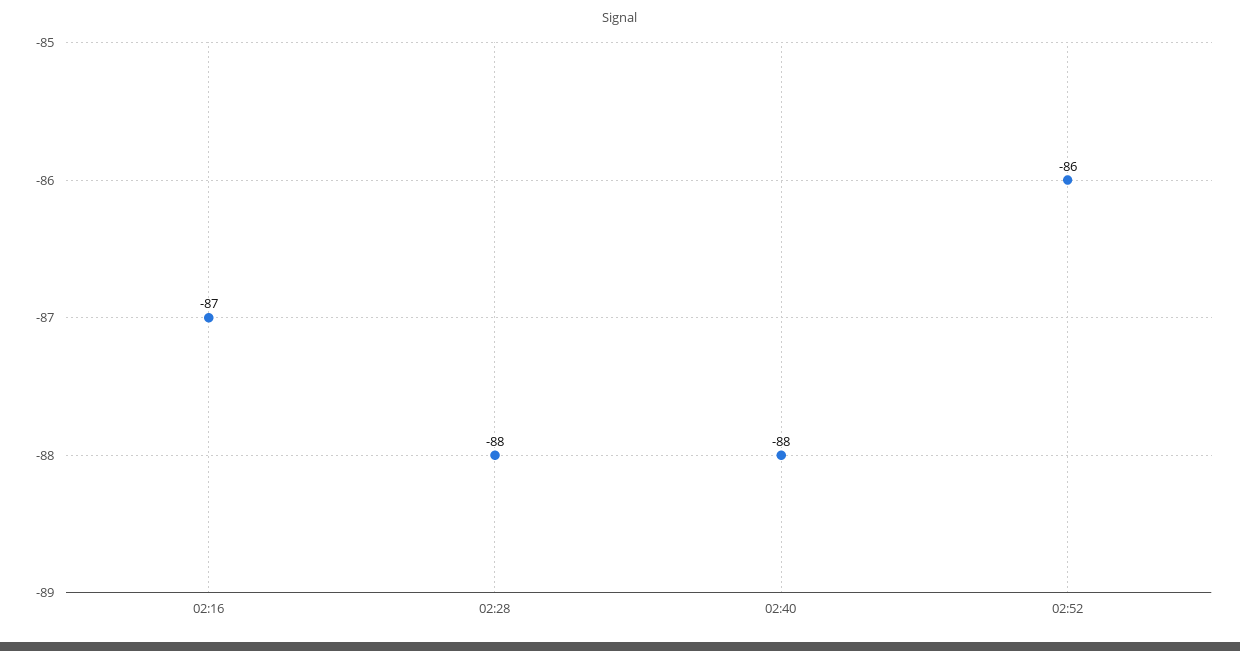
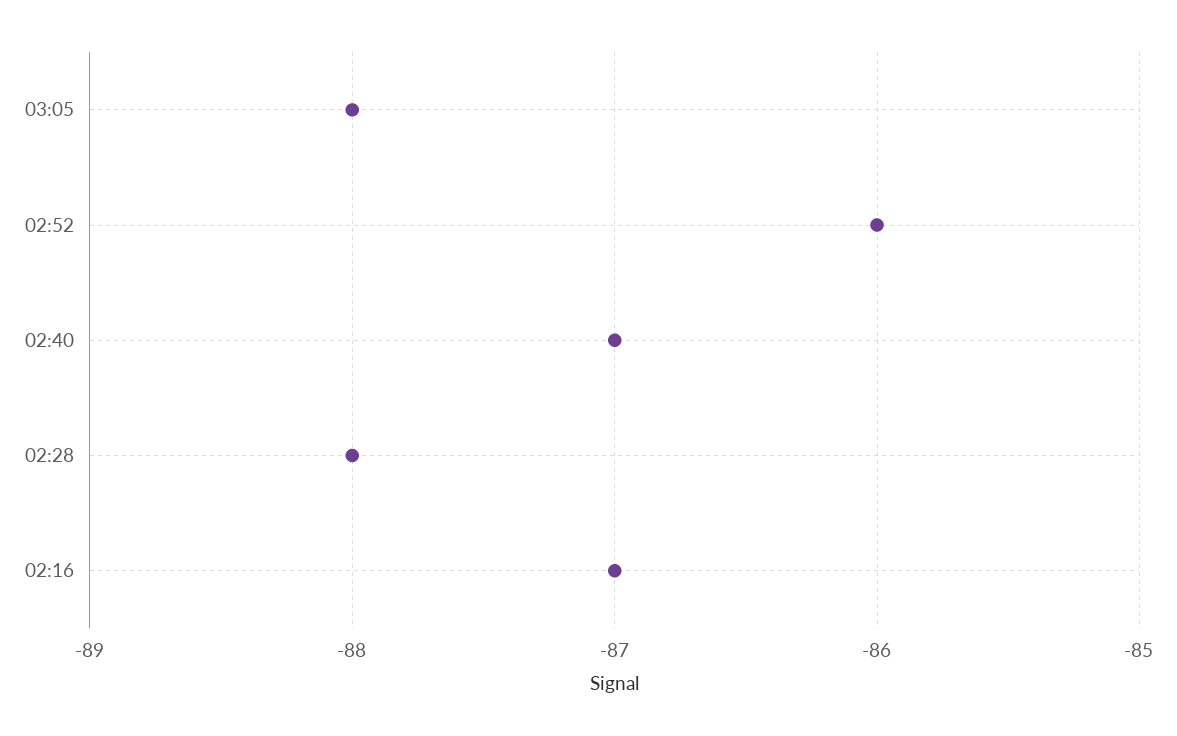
02:40: -88 -> -87
03:05: none -> -88

